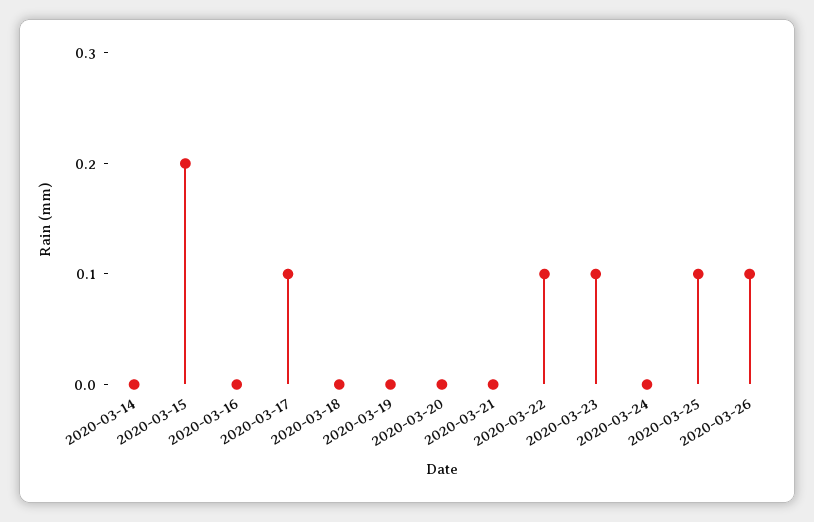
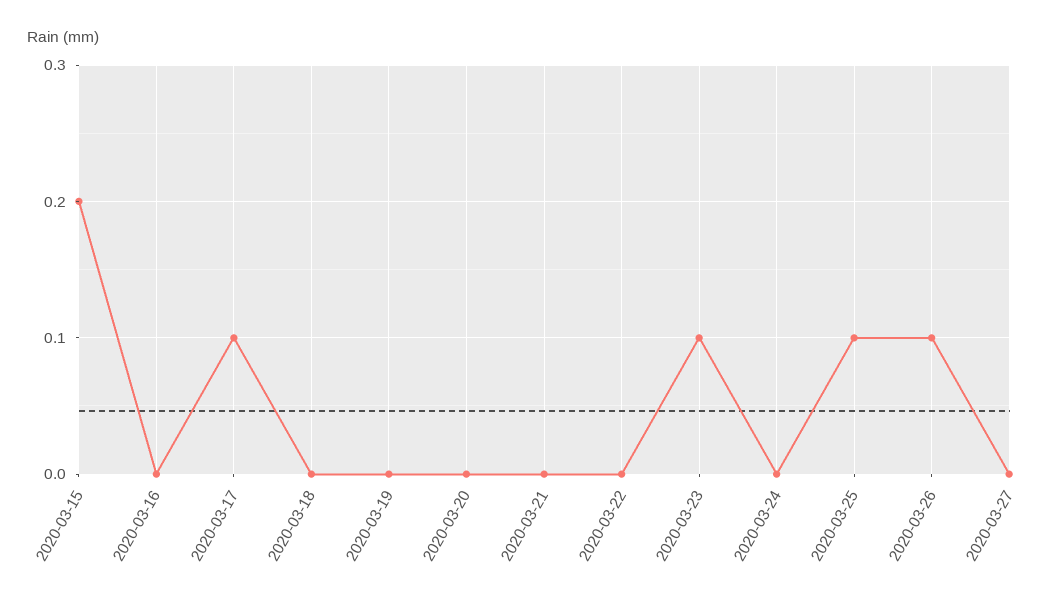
2020-03-14: 0 -> none
2020-03-22: 0.1 -> 0
2020-03-27: none -> 0

